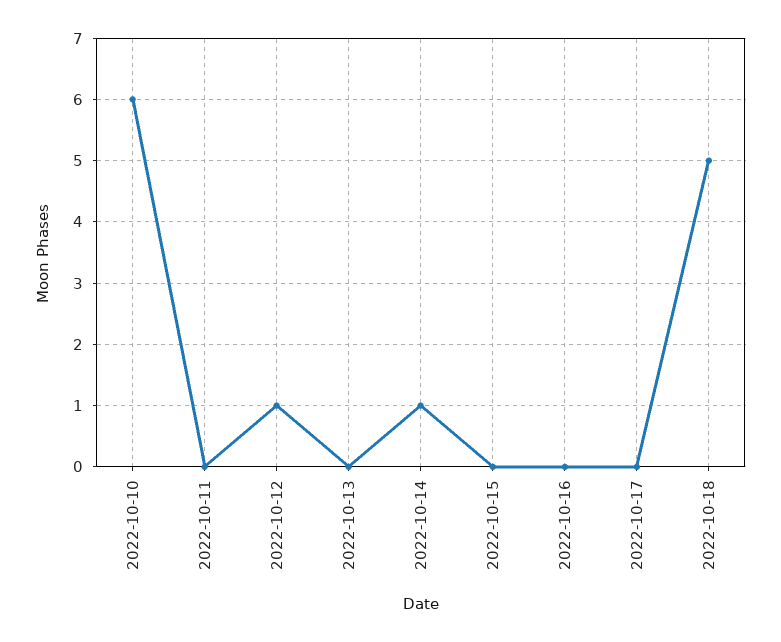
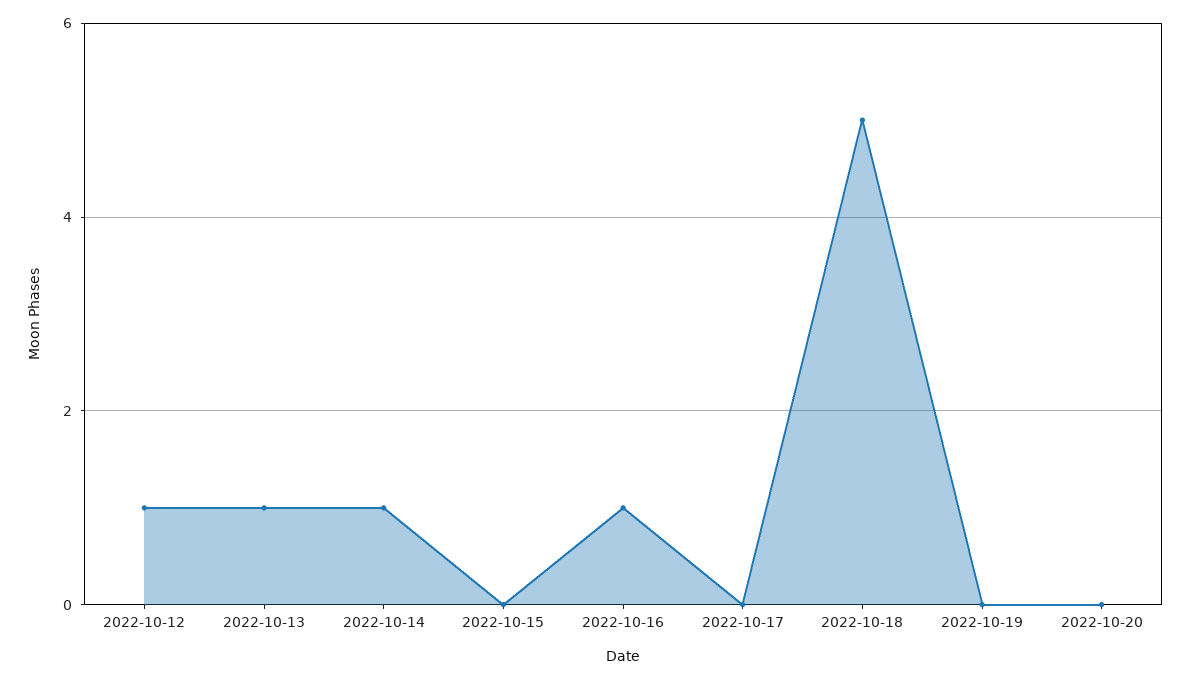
2022-10-10: 6 -> none
2022-10-11: 0 -> none
2022-10-13: 0 -> 1
2022-10-16: 0 -> 1
2022-10-19: none -> 0
2022-10-20: none -> 0

